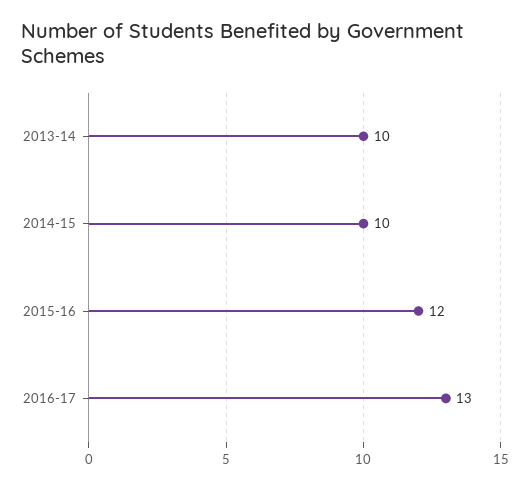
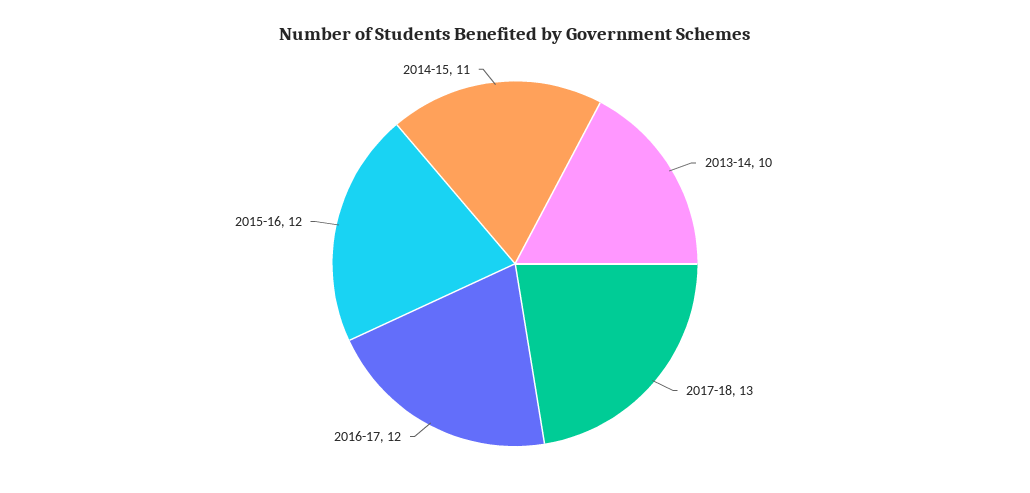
2014-15: 10 -> 11
2016-17: 13 -> 12
2017-18: none -> 13

